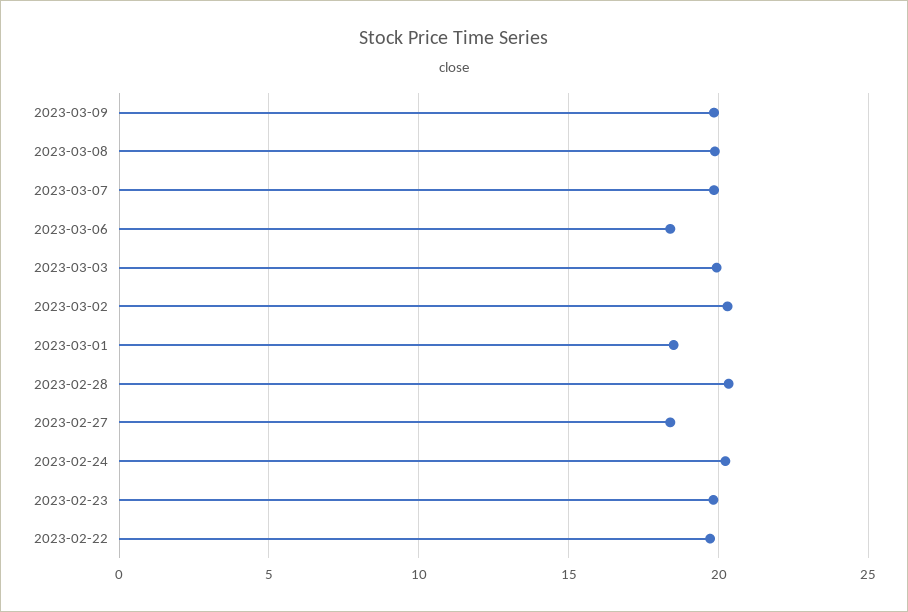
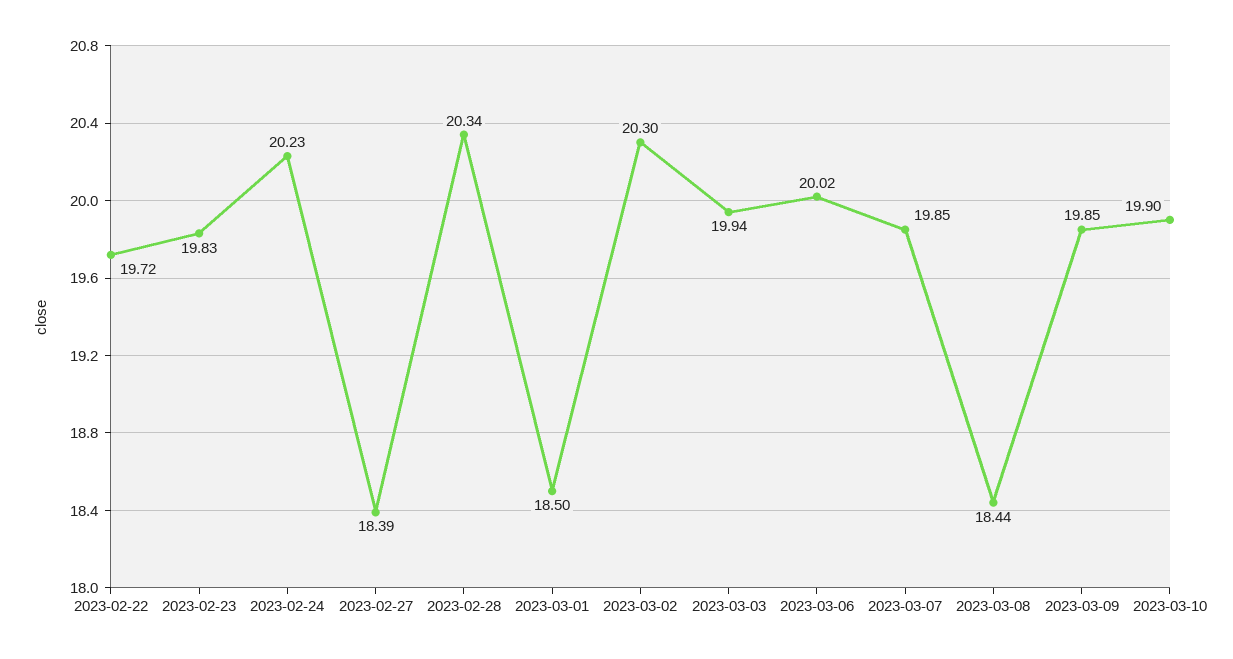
2023-03-08: 20 -> 18.44
2023-03-06: 18.5 -> 20.02
2023-03-10: none -> 19.9

